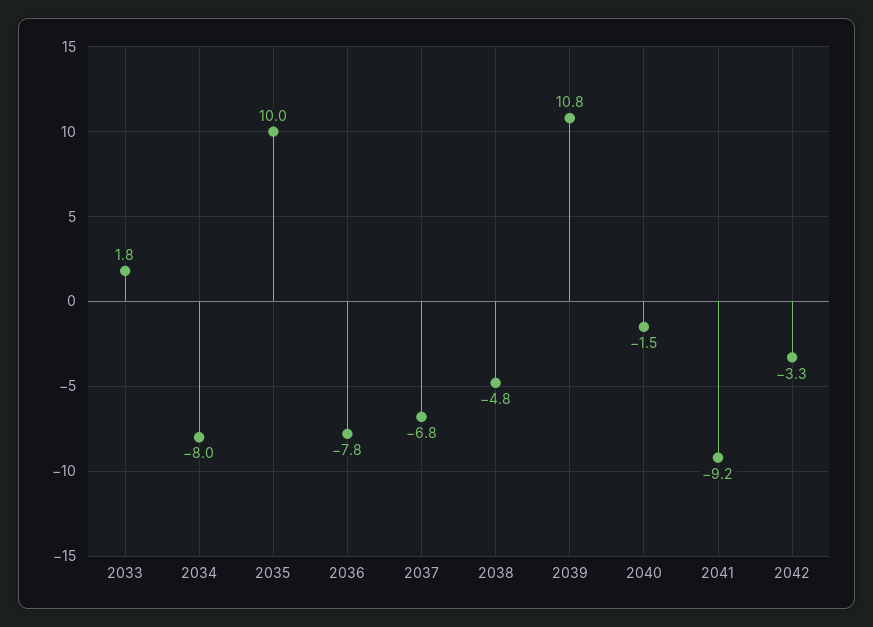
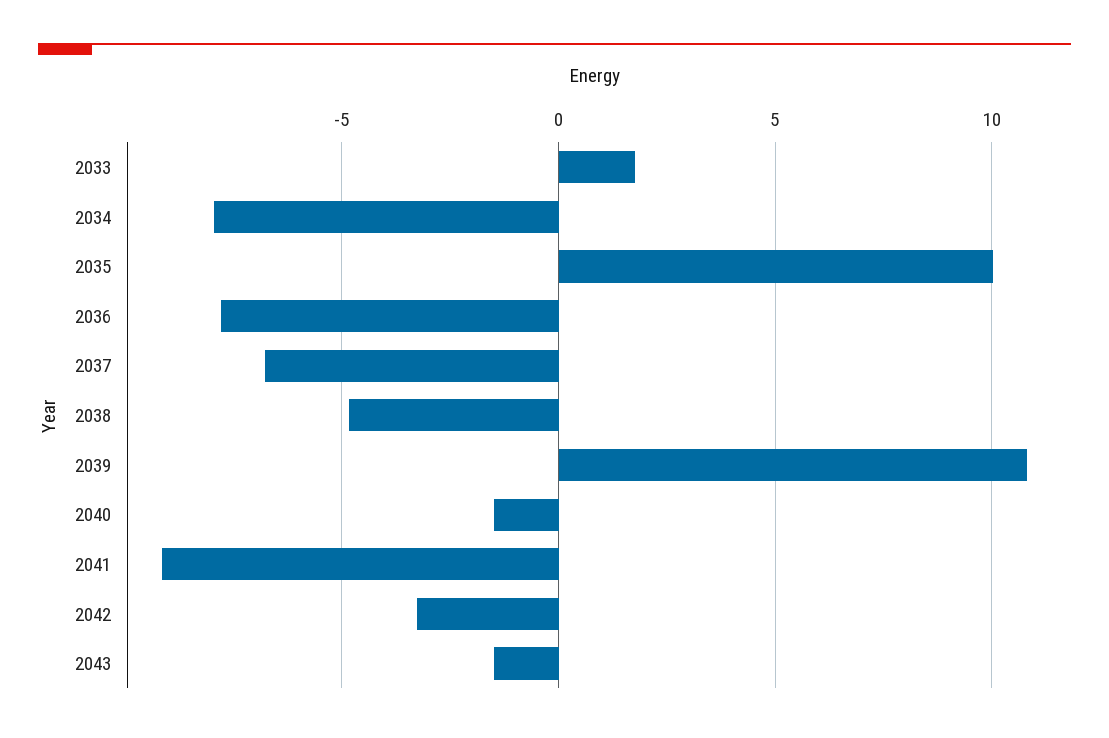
2043: none -> -1.5

